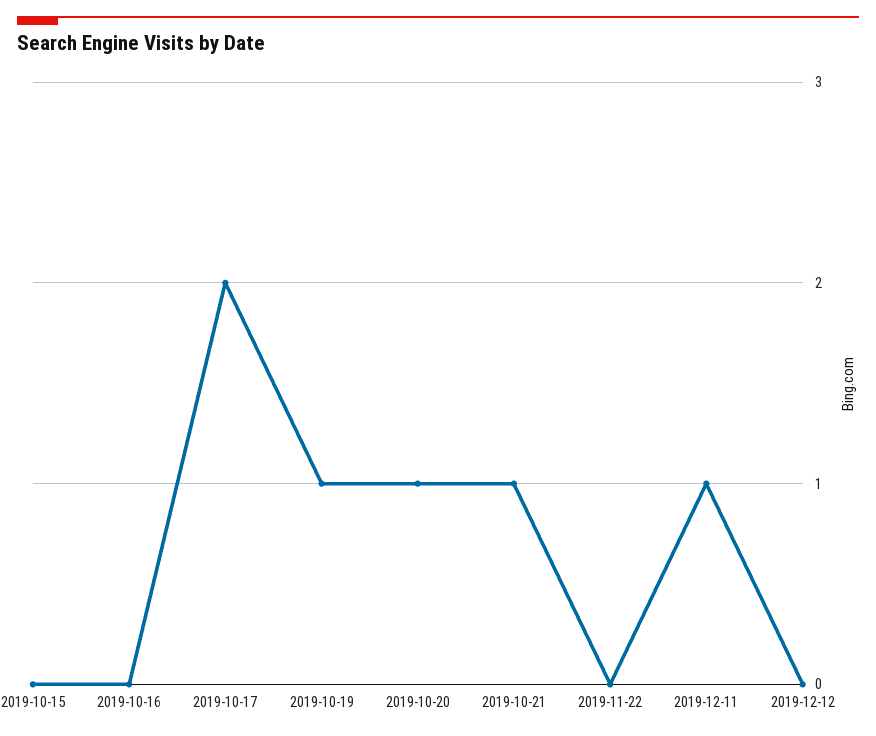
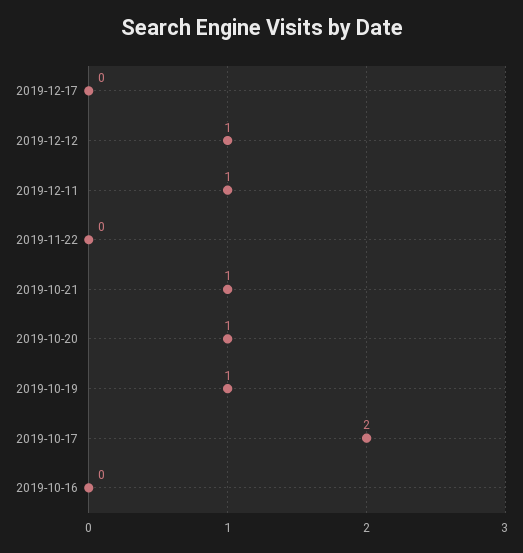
2019-10-15: 0 -> none
2019-12-12: 0 -> 1
2019-12-17: none -> 0

